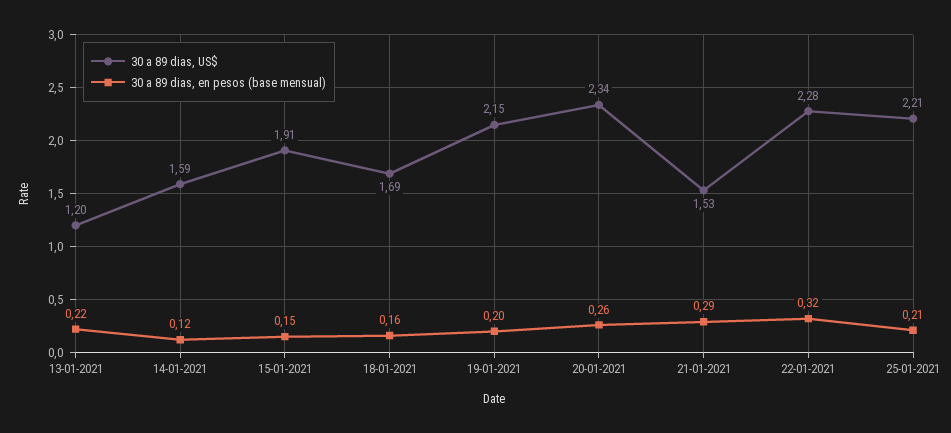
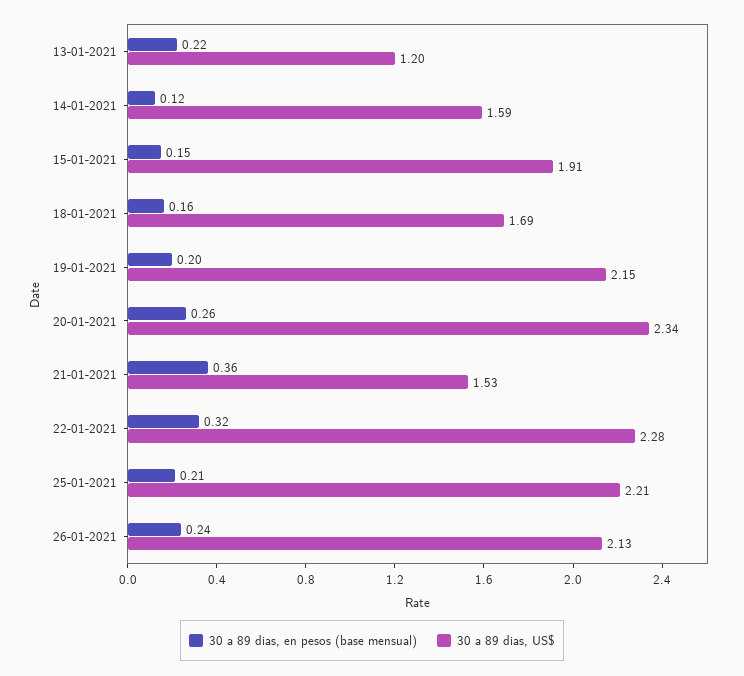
30 a 89 dias, en pesos (base mensual), 21-01-2021: 0.29 -> 0.36
30 a 89 dias, en pesos (base mensual), 26-01-2021: none -> 0.24
30 a 89 dias, US$, 26-01-2021: none -> 2.13

